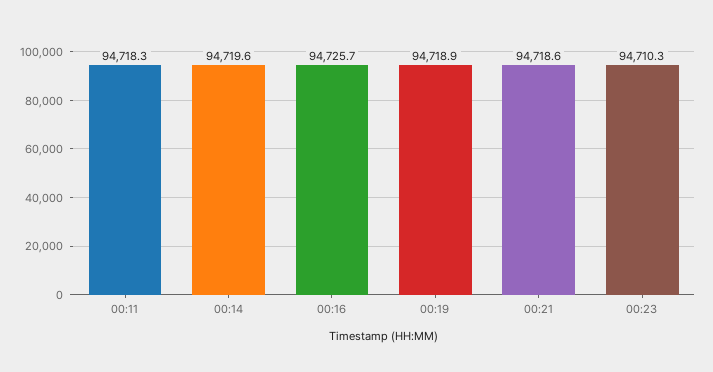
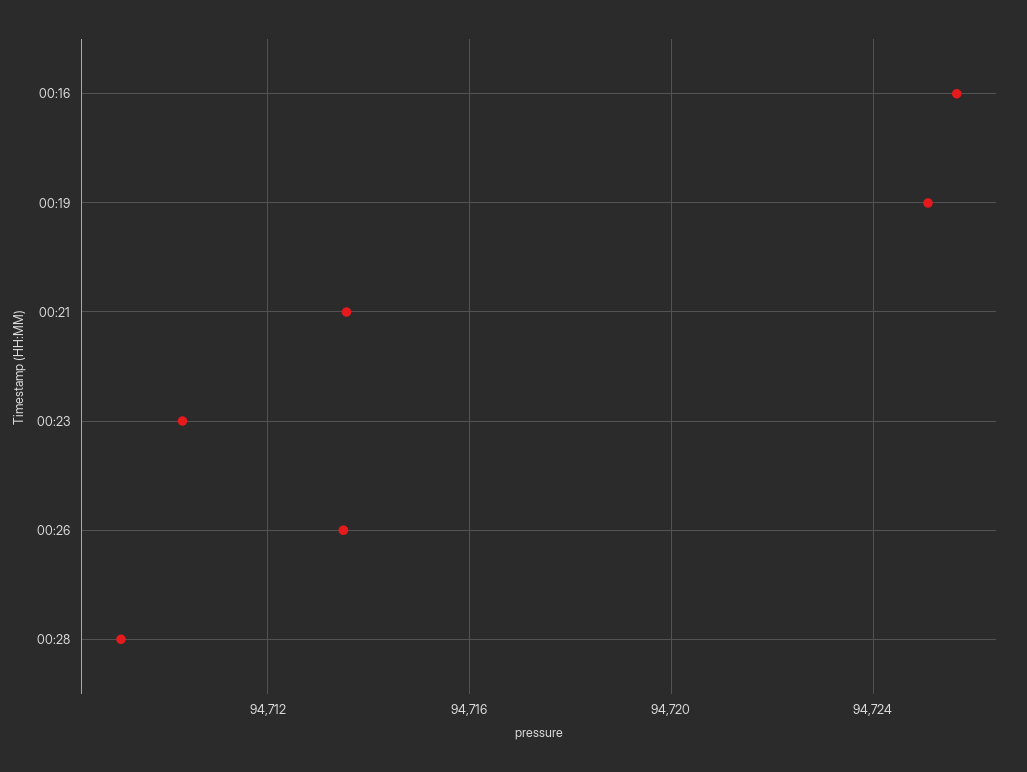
00:11: 94718.3 -> none
00:14: 94719.6 -> none
00:19: 94718.9 -> 94725
00:21: 94718.6 -> 94713.5
00:26: none -> 94713.5
00:28: none -> 94709

